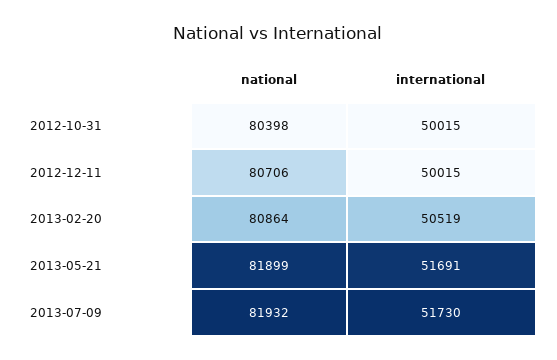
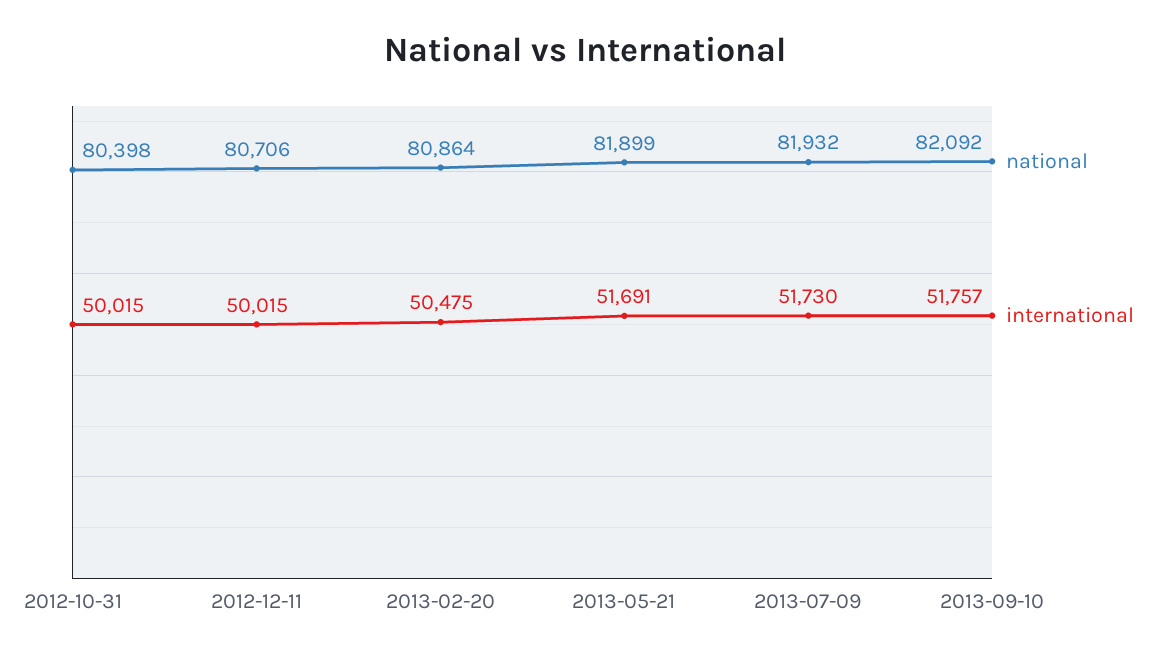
international, 2013-02-20: 50519 -> 50475
national, 2013-09-10: none -> 82092
international, 2013-09-10: none -> 51757

